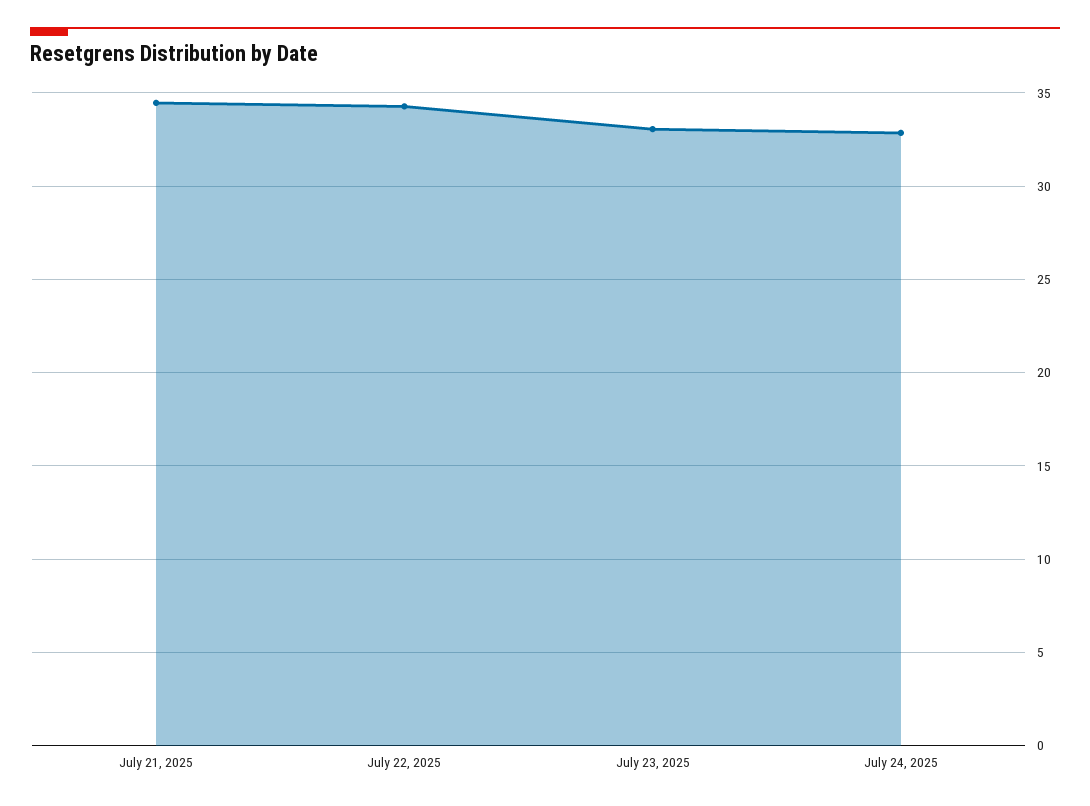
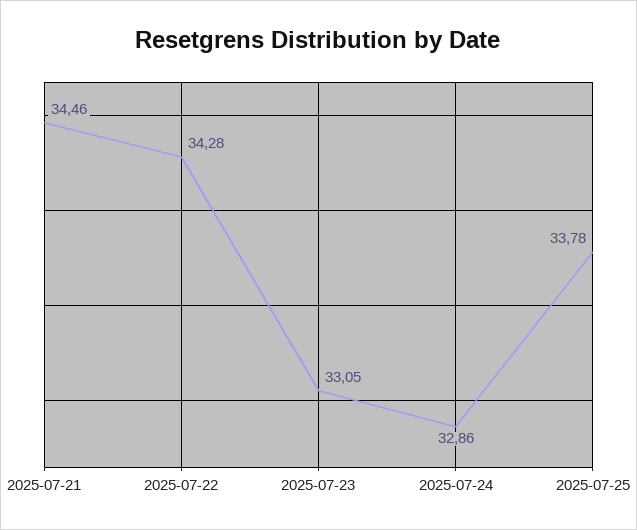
2025-07-25: none -> 33.78

